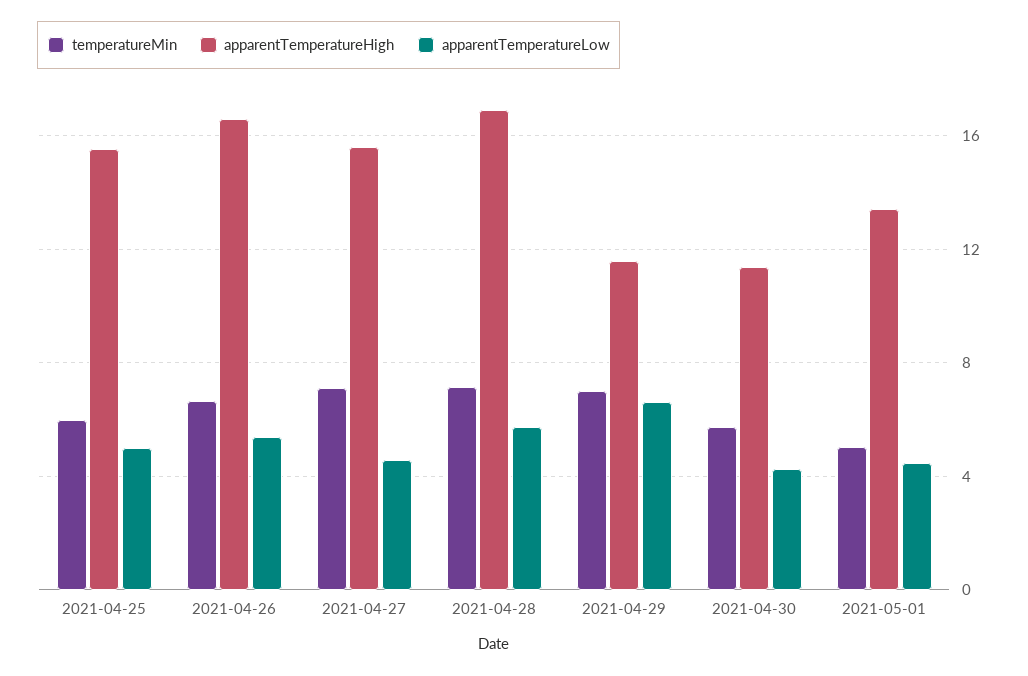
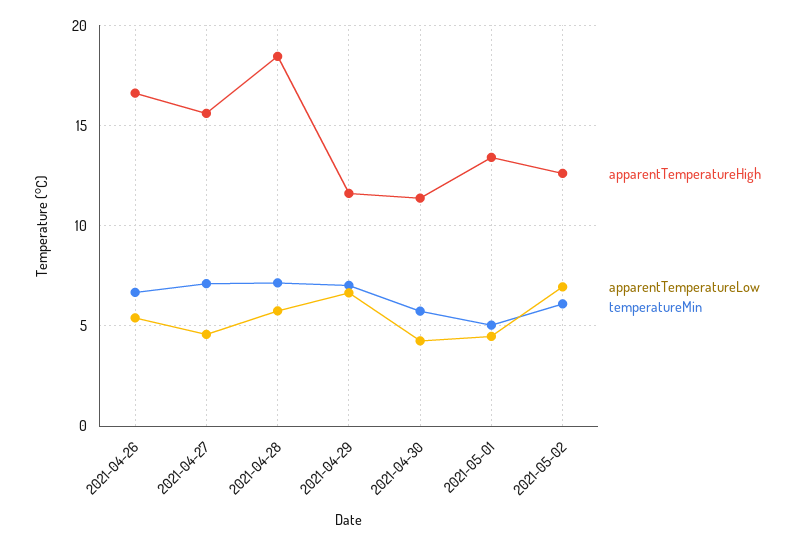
temperatureMin, 2021-04-25: 6 -> none
apparentTemperatureHigh, 2021-04-25: 15.5 -> none
apparentTemperatureLow, 2021-04-25: 5 -> none
apparentTemperatureHigh, 2021-04-28: 17 -> 18.5
apparentTemperatureHigh, 2021-05-02: none -> 12.5
apparentTemperatureLow, 2021-05-02: none -> 7
temperatureMin, 2021-05-02: none -> 6

